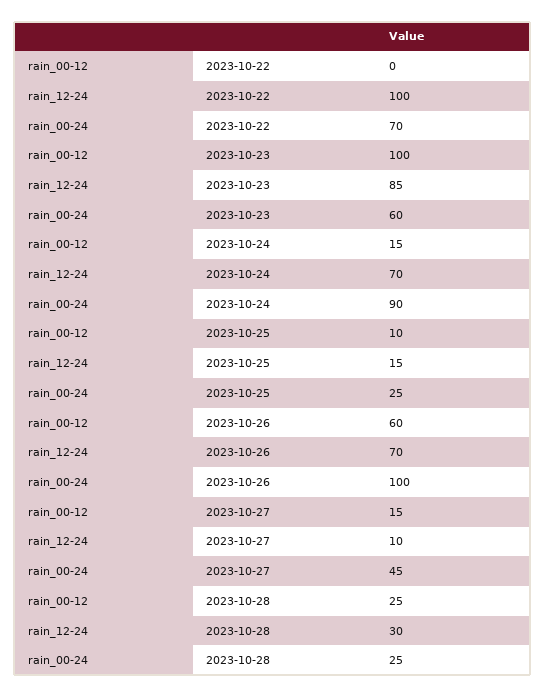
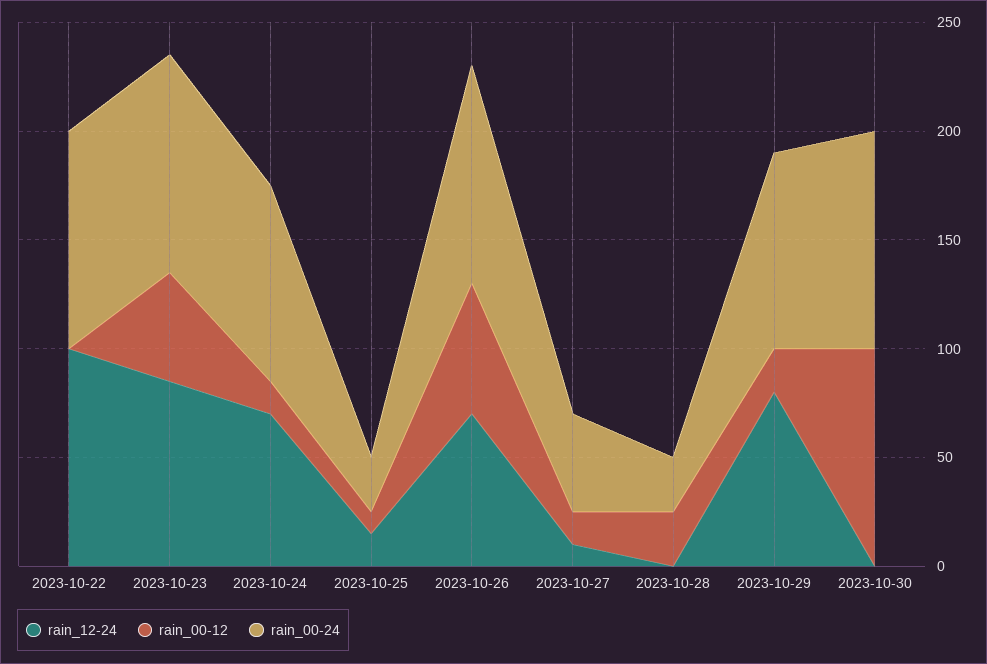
rain_00-24, 2023-10-22: 70 -> 100
rain_00-12, 2023-10-23: 100 -> 50
rain_00-24, 2023-10-23: 60 -> 100
rain_12-24, 2023-10-28: 30 -> 0
rain_12-24, 2023-10-29: none -> 80
rain_00-12, 2023-10-29: none -> 20
rain_00-24, 2023-10-29: none -> 90
rain_12-24, 2023-10-30: none -> 0
rain_00-12, 2023-10-30: none -> 100
rain_00-24, 2023-10-30: none -> 100

